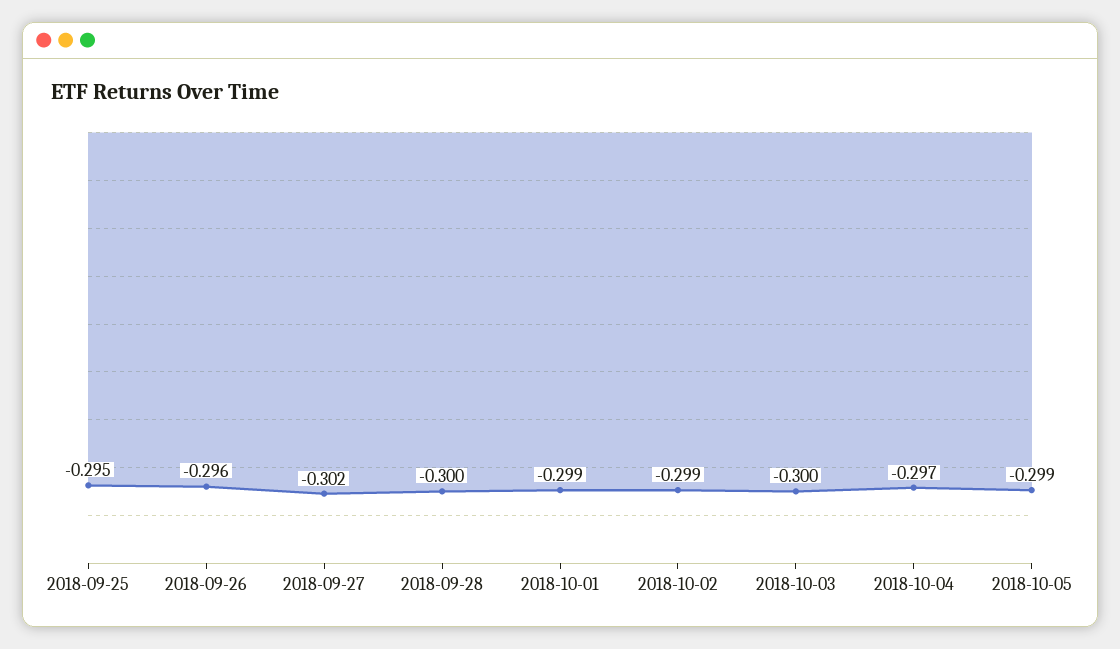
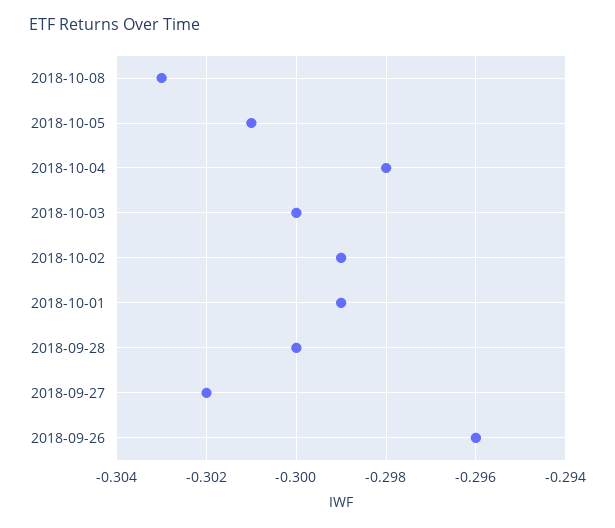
2018-09-25: -0.295 -> none
2018-10-04: -0.297 -> -0.298
2018-10-05: -0.299 -> -0.301
2018-10-08: none -> -0.303

